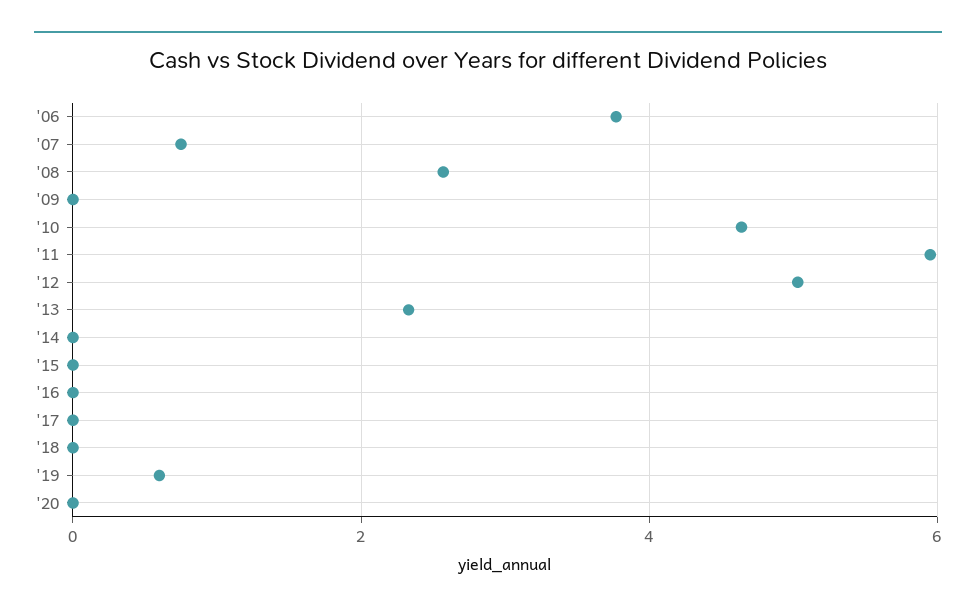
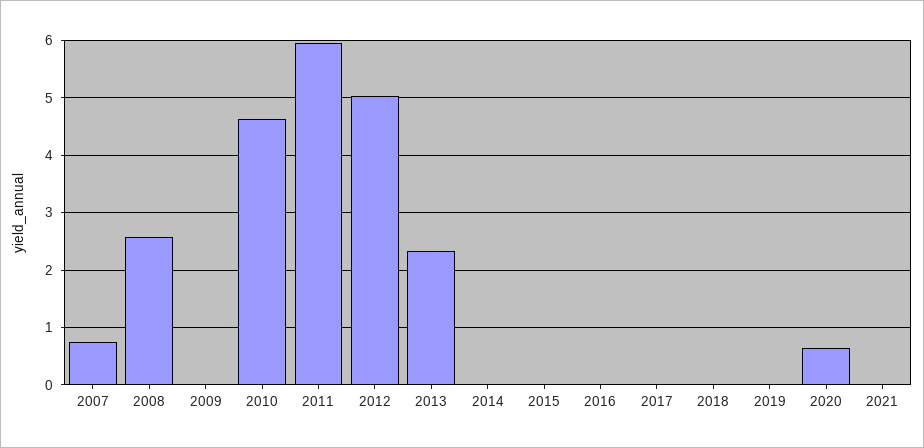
'06: 3.8 -> none
'19: 0.6 -> 0
'20: 0 -> 0.6
2021: none -> 0

